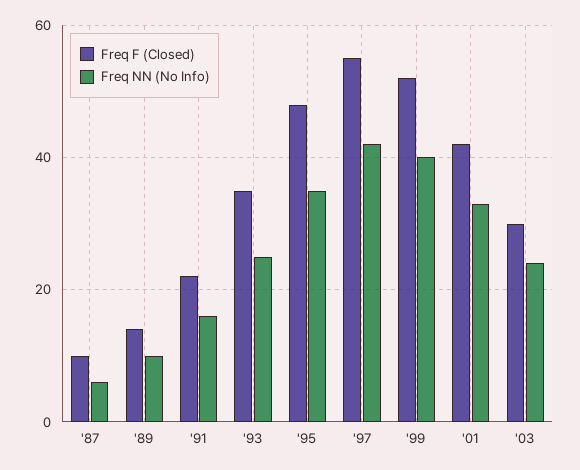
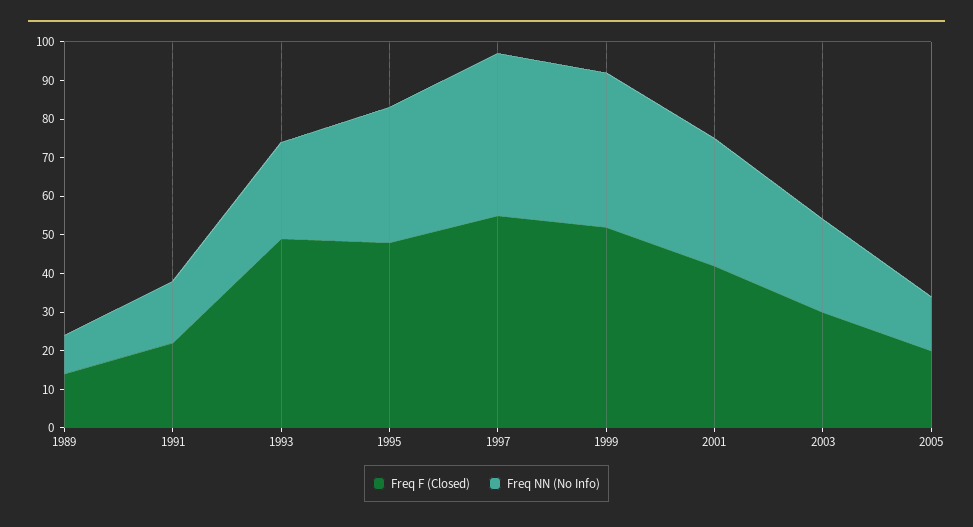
Freq F (Closed), '87: 10 -> none
Freq NN (No Info), '87: 5 -> none
Freq F (Closed), '93: 35 -> 50
Freq F (Closed), 2005: none -> 20
Freq NN (No Info), 2005: none -> 15

